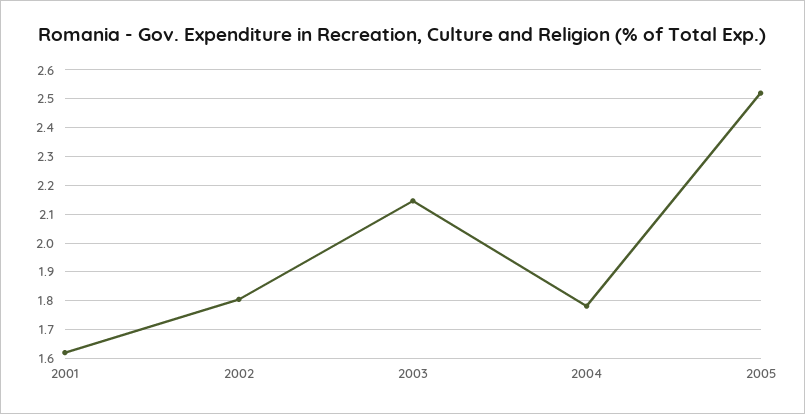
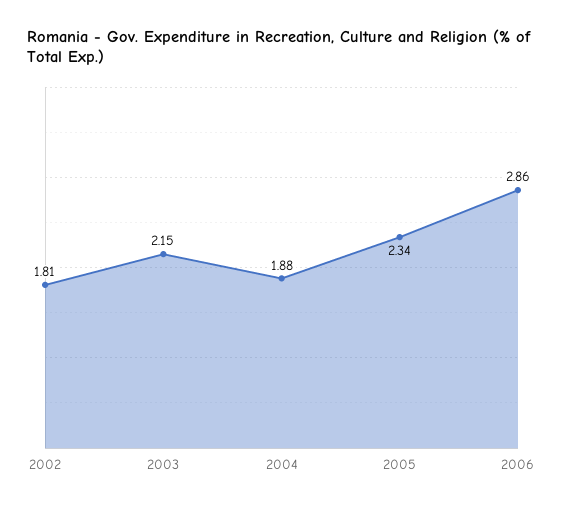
2001: 1.625 -> none
2004: 1.775 -> 1.88
2005: 2.525 -> 2.34
2006: none -> 2.86

